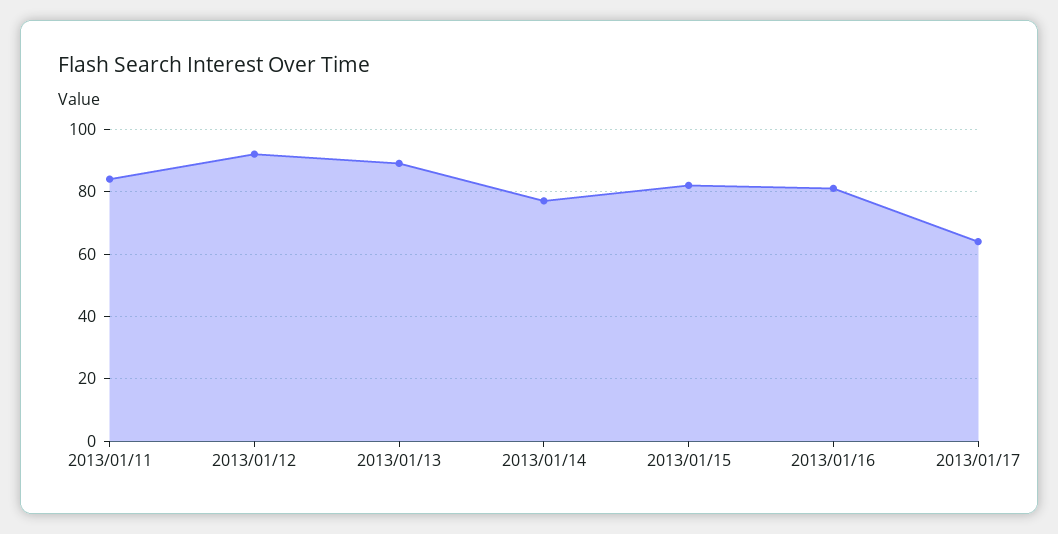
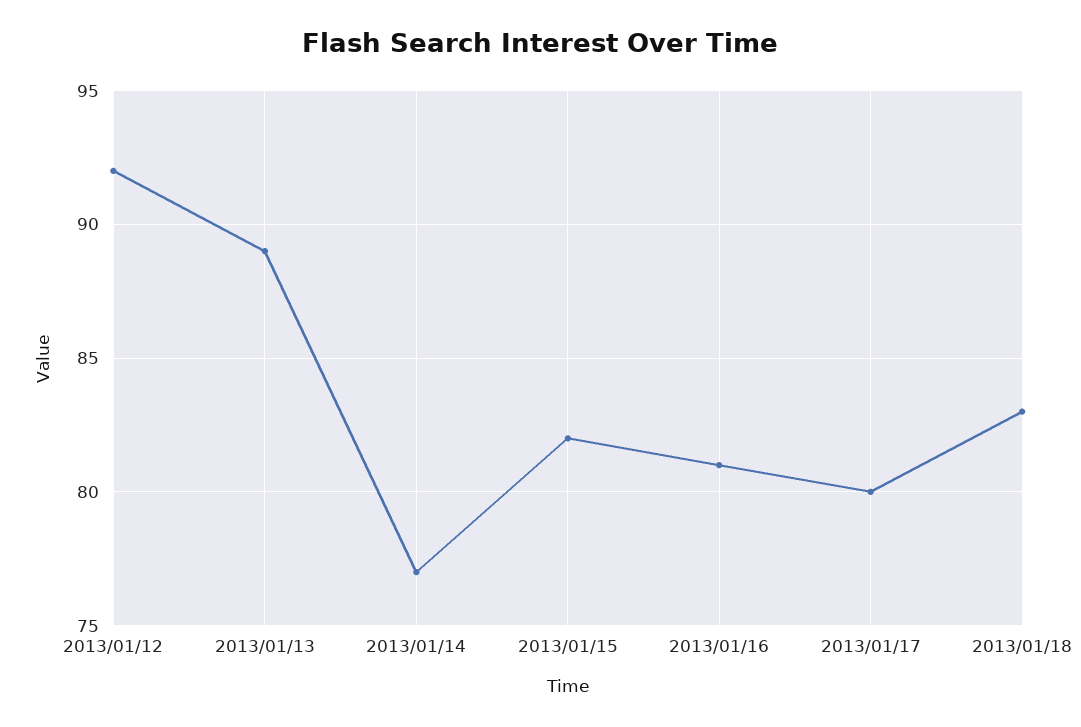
2013/01/11: 85 -> none
2013/01/17: 65 -> 80
2013/01/18: none -> 83

